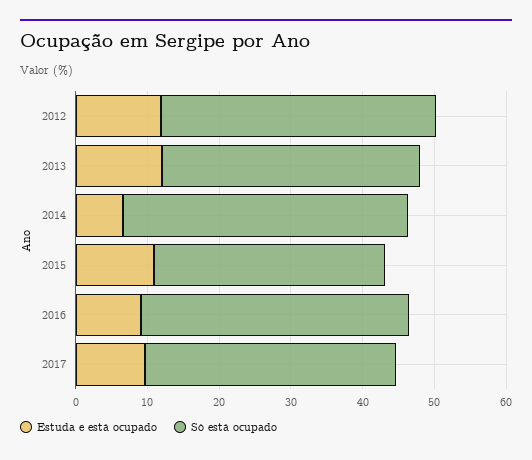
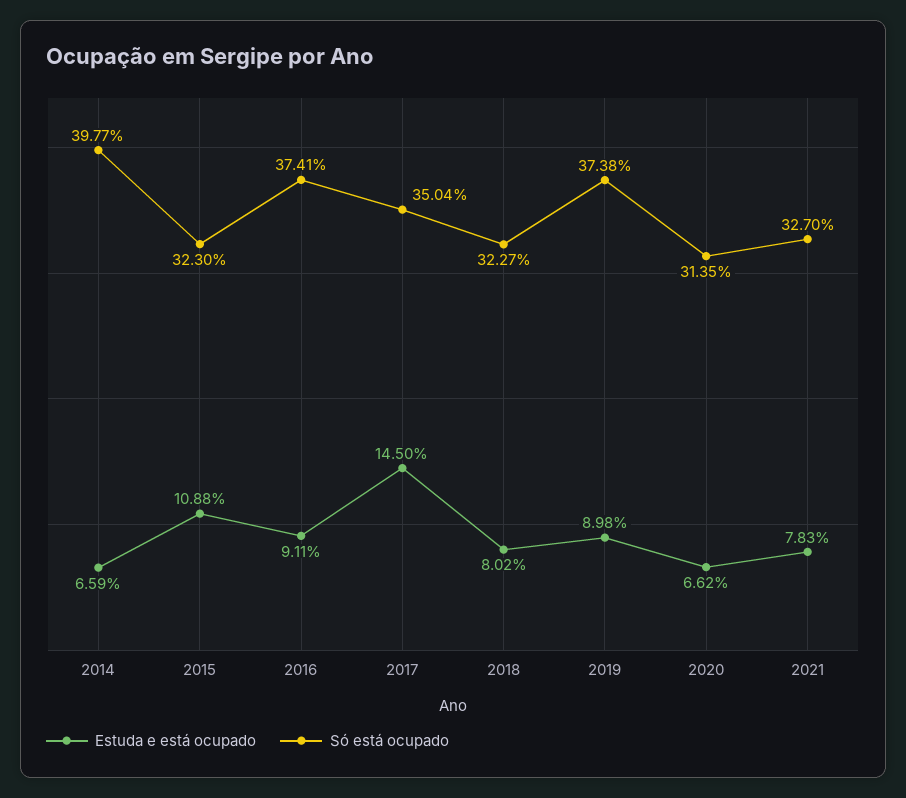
Estuda e está ocupado, 2012: 12 -> none
Só está ocupado, 2012: 38 -> none
Estuda e está ocupado, 2013: 12 -> none
Só está ocupado, 2013: 36 -> none
Estuda e está ocupado, 2017: 10 -> 14.5
Estuda e está ocupado, 2018: none -> 8.02
Só está ocupado, 2018: none -> 32.27
Estuda e está ocupado, 2019: none -> 8.98
Só está ocupado, 2019: none -> 37.38
Estuda e está ocupado, 2020: none -> 6.62
Só está ocupado, 2020: none -> 31.35
Estuda e está ocupado, 2021: none -> 7.83
Só está ocupado, 2021: none -> 32.7

